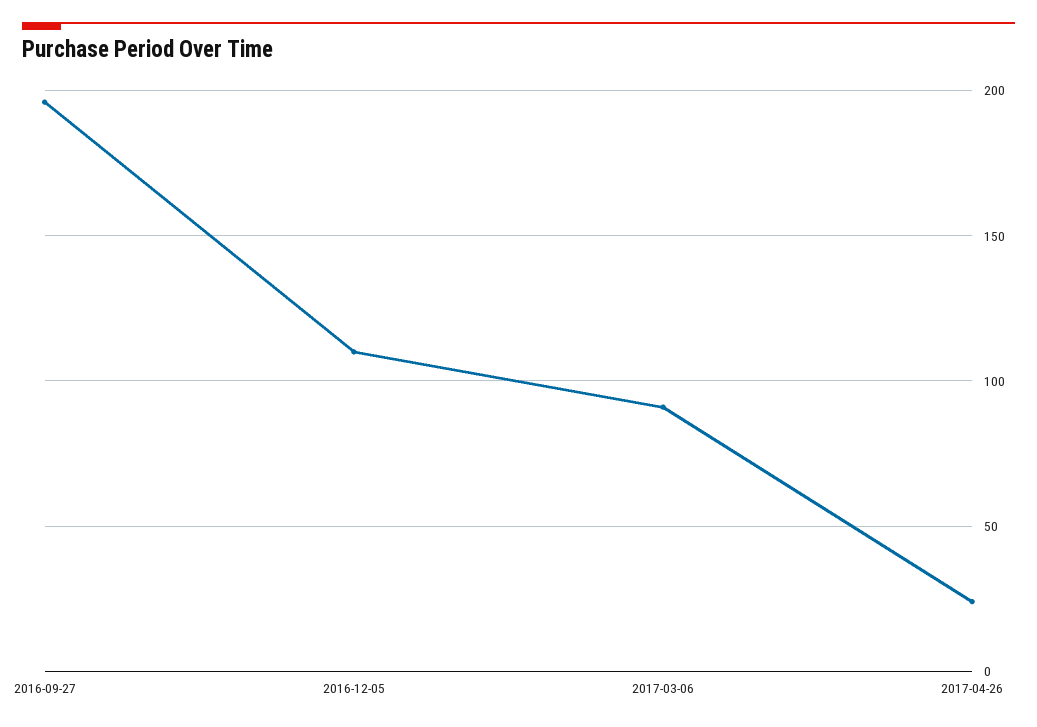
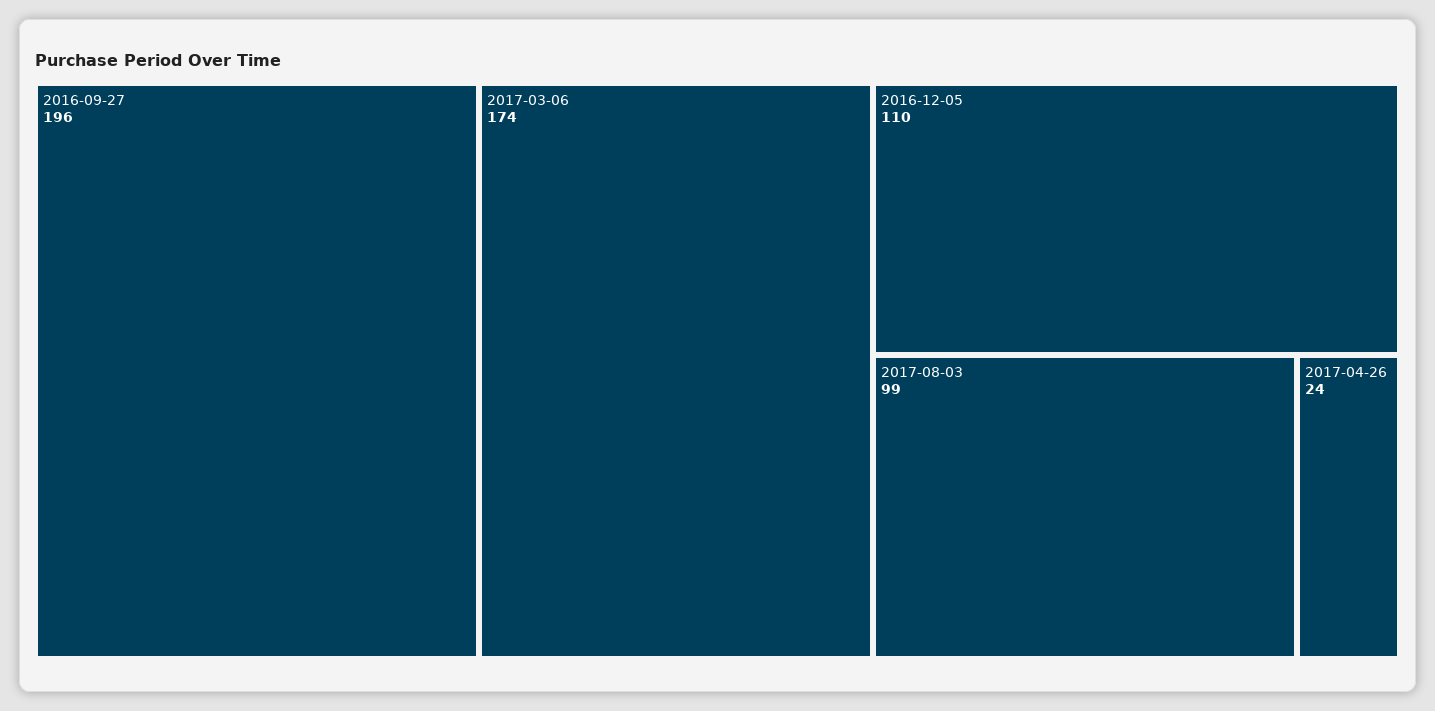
2017-03-06: 90 -> 174
2017-08-03: none -> 99

